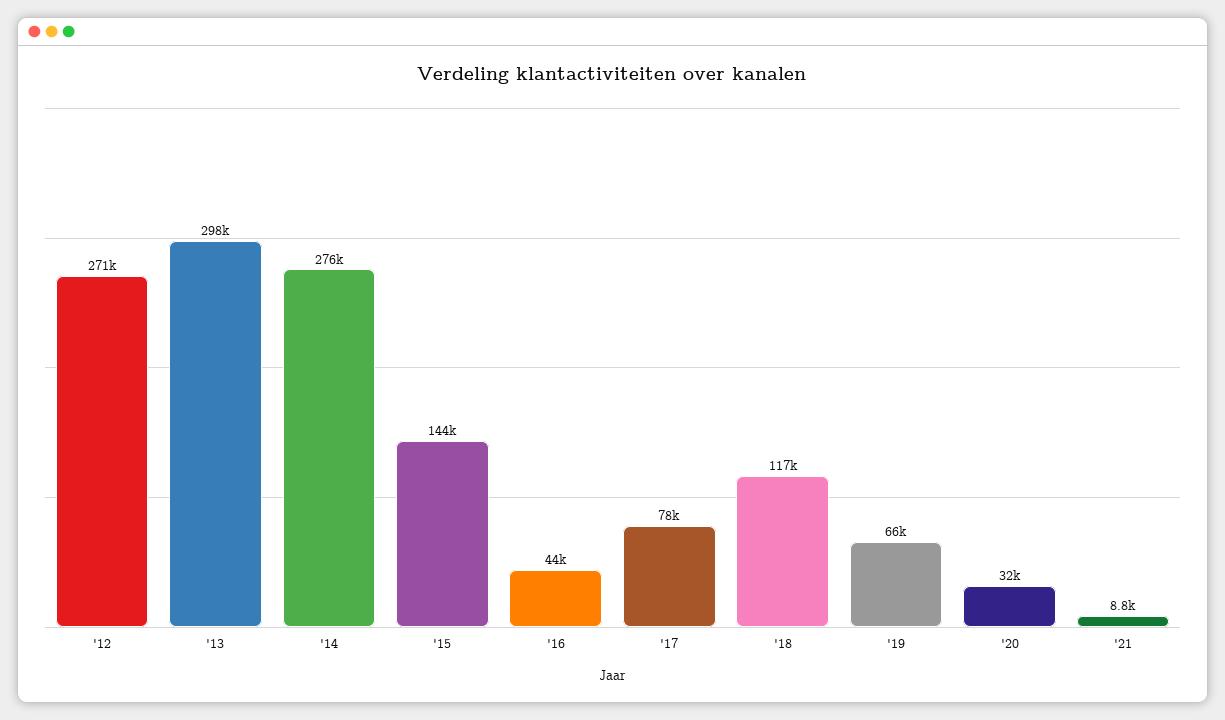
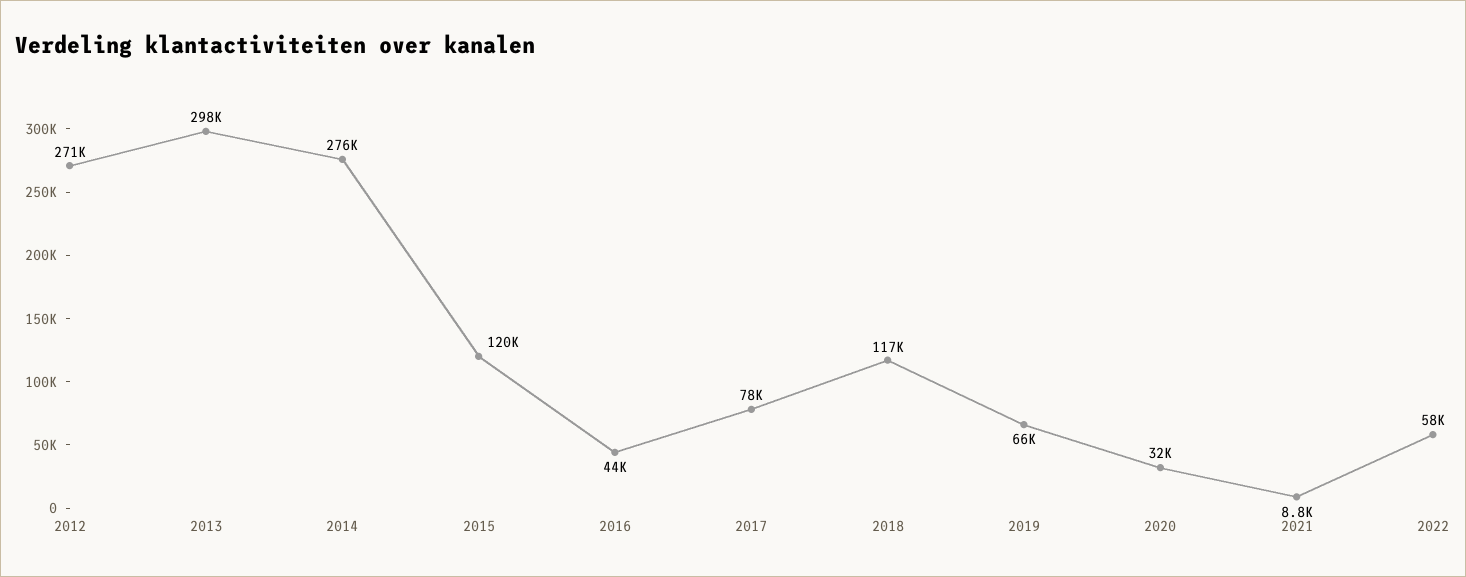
'15: 144000 -> 120000
2022: none -> 58000

